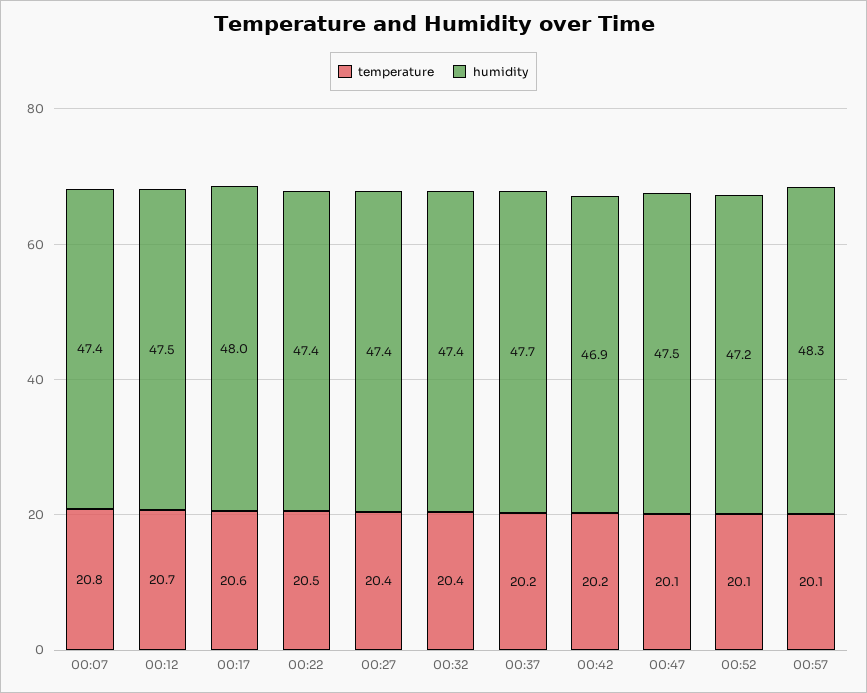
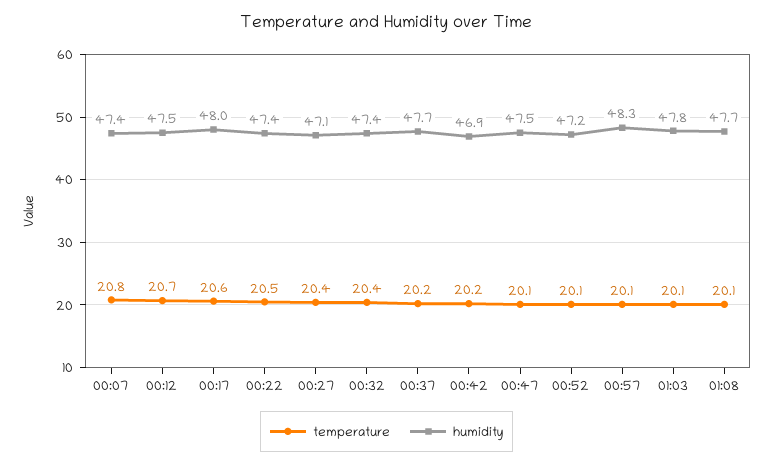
humidity, 00:27: 47.4 -> 47.1
temperature, 01:03: none -> 20.1
humidity, 01:03: none -> 47.8
temperature, 01:08: none -> 20.1
humidity, 01:08: none -> 47.7

